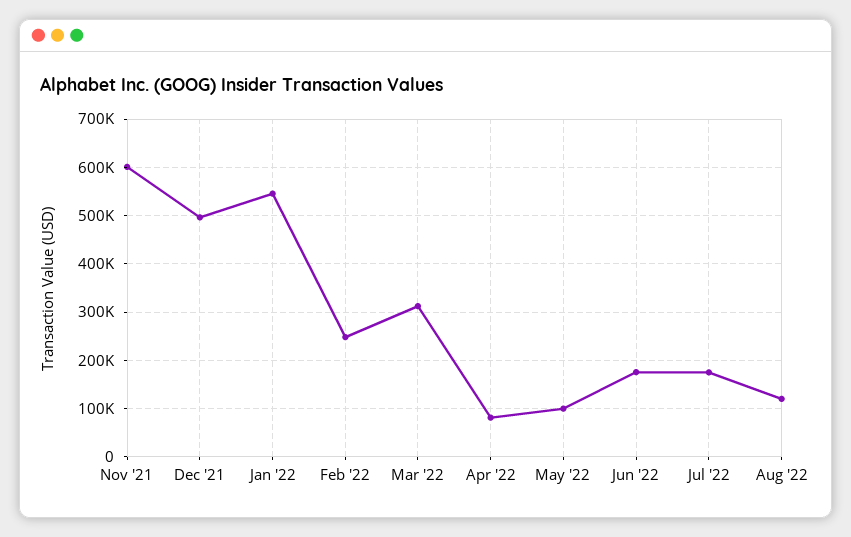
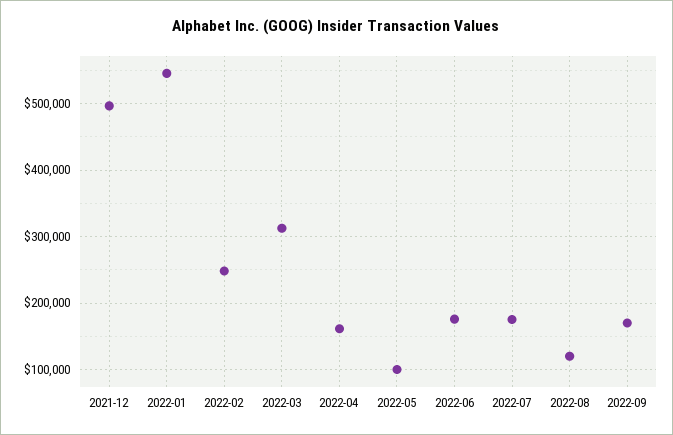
Nov '21: 600000 -> none
Apr '22: 80000 -> 160000
2022-09: none -> 170000

